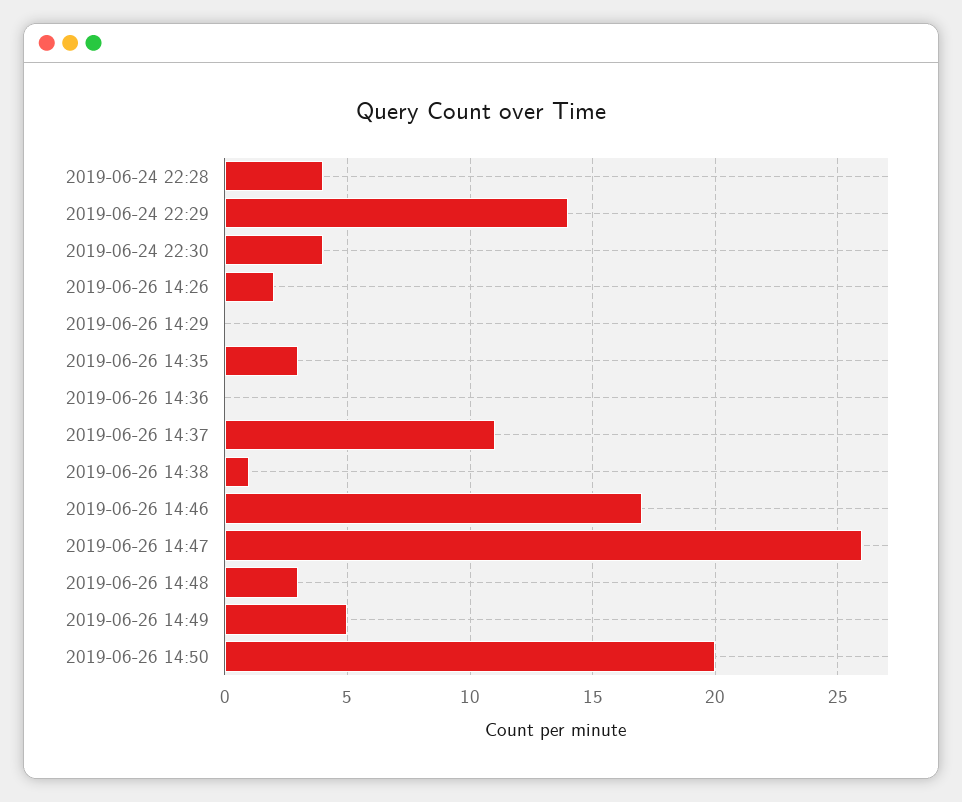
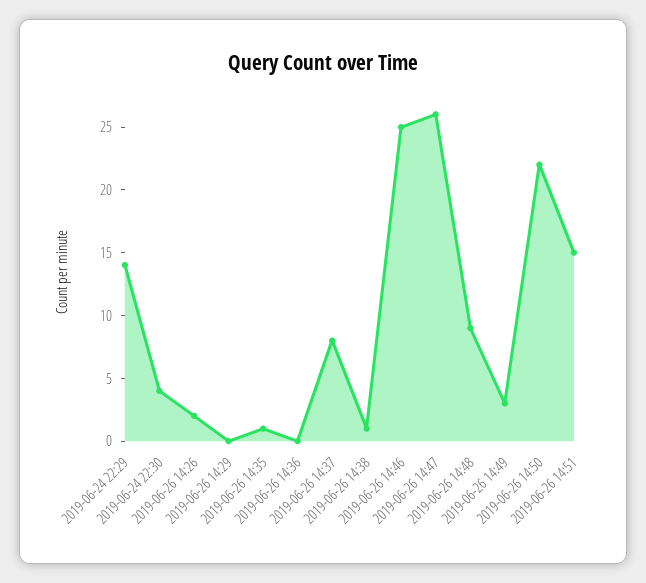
2019-06-24 22:28: 4 -> none
2019-06-26 14:35: 3 -> 1
2019-06-26 14:37: 11 -> 8
2019-06-26 14:46: 17 -> 25
2019-06-26 14:48: 3 -> 9
2019-06-26 14:49: 5 -> 3
2019-06-26 14:50: 20 -> 22
2019-06-26 14:51: none -> 15

